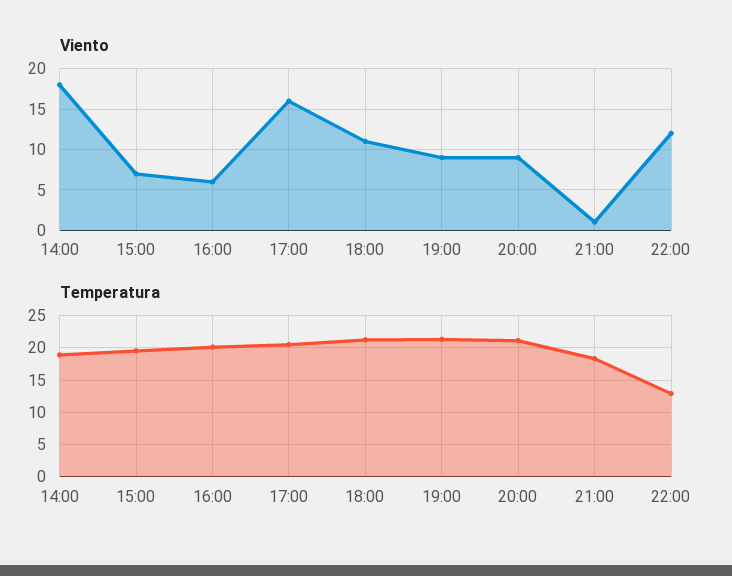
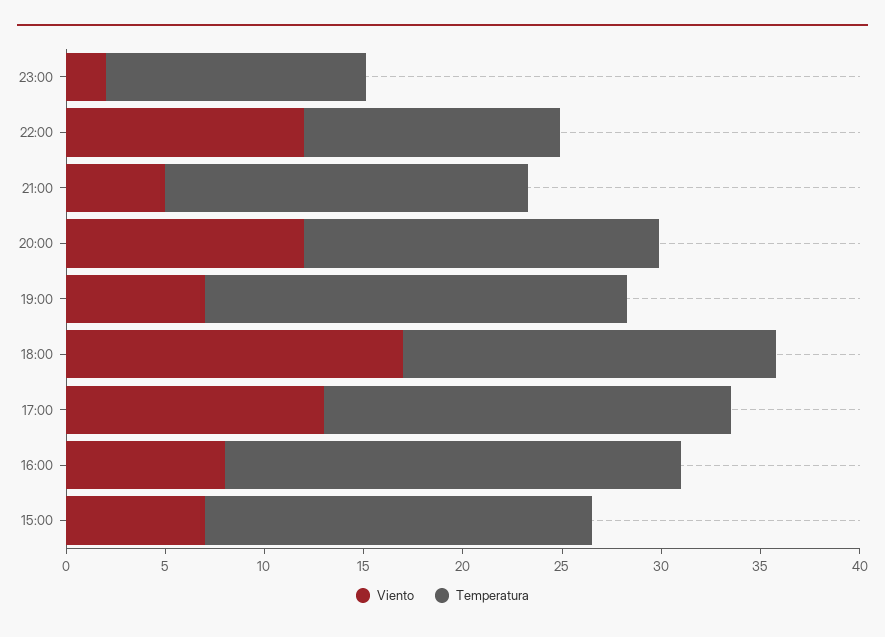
Viento, 14:00: 18 -> none
Viento, 16:00: 6 -> 8
Viento, 17:00: 16 -> 13
Viento, 18:00: 11 -> 17
Viento, 19:00: 9 -> 7
Viento, 20:00: 9 -> 12
Viento, 21:00: 1 -> 5
Temperatura, 14:00: 19 -> none
Temperatura, 16:00: 20 -> 23
Temperatura, 18:00: 21 -> 19
Temperatura, 20:00: 21 -> 18
Viento, 23:00: none -> 2
Temperatura, 23:00: none -> 13

